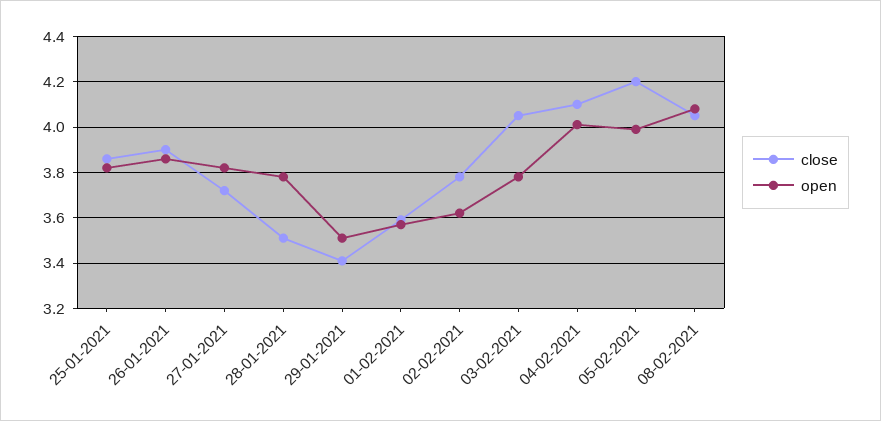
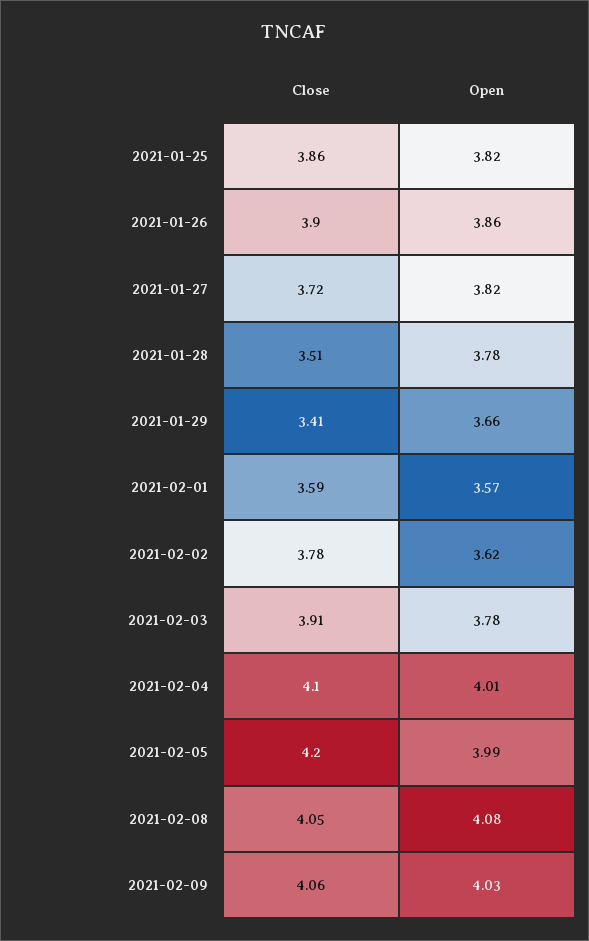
open, 29-01-2021: 3.5 -> 3.66
close, 03-02-2021: 4.05 -> 3.91
close, 2021-02-09: none -> 4.06
open, 2021-02-09: none -> 4.03

